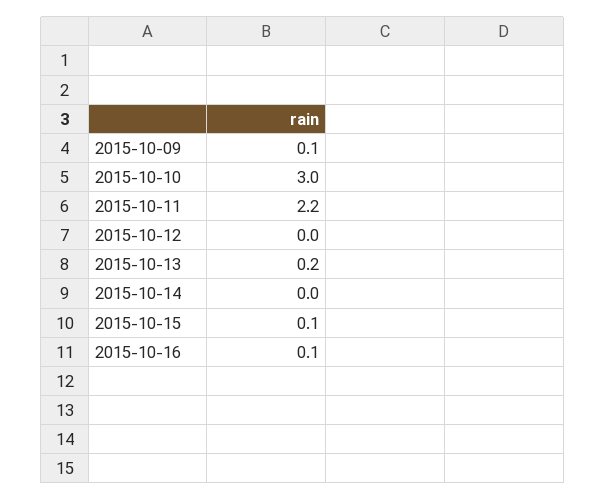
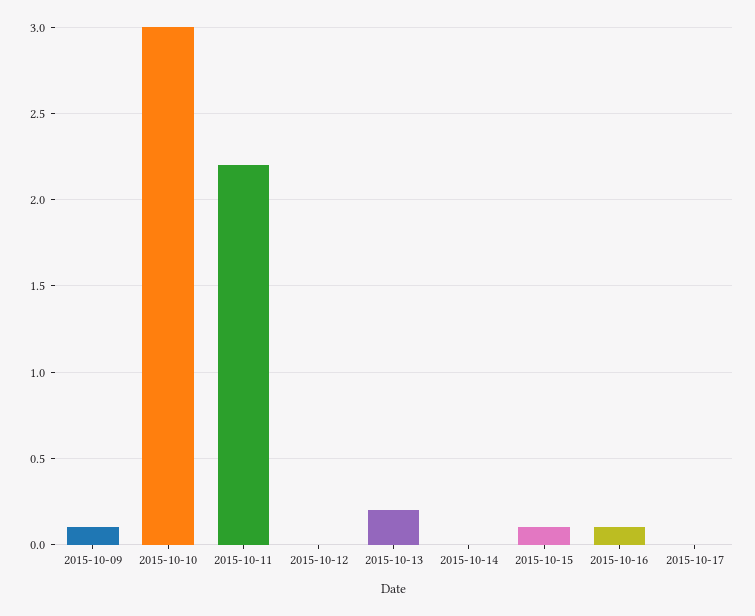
2015-10-17: none -> 0

